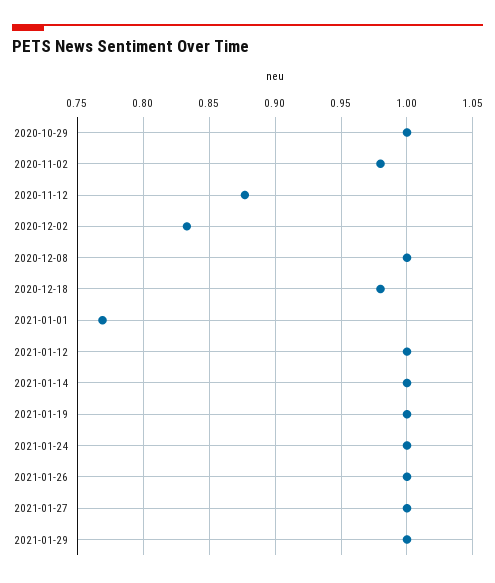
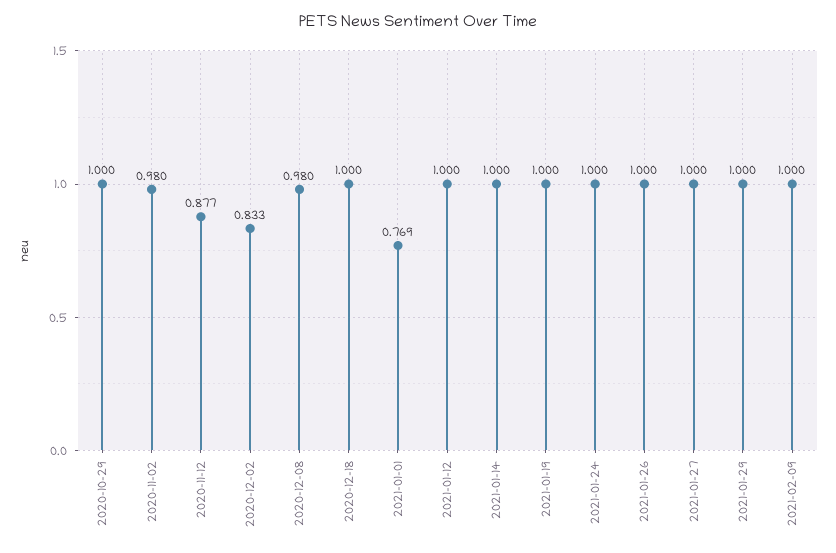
2020-12-08: 1 -> 0.98
2020-12-18: 0.98 -> 1
2021-02-09: none -> 1

